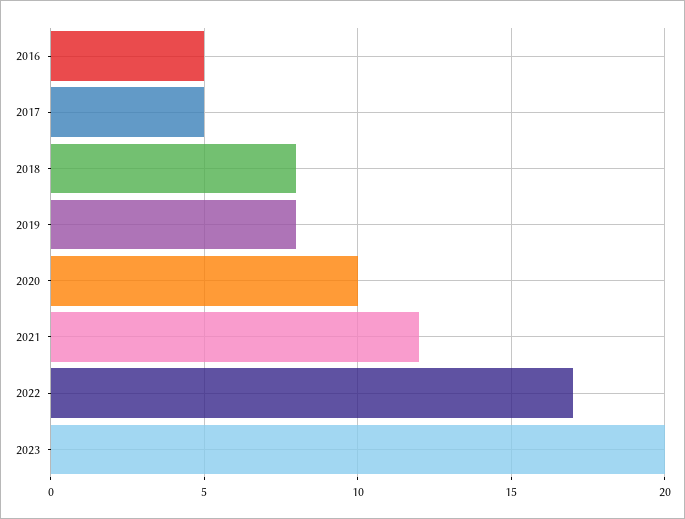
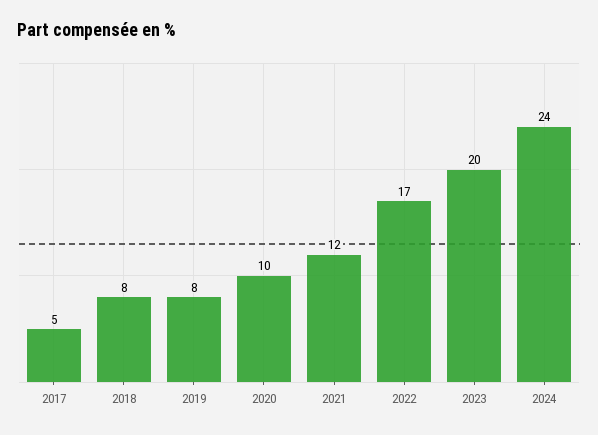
2016: 5 -> none
2024: none -> 24

